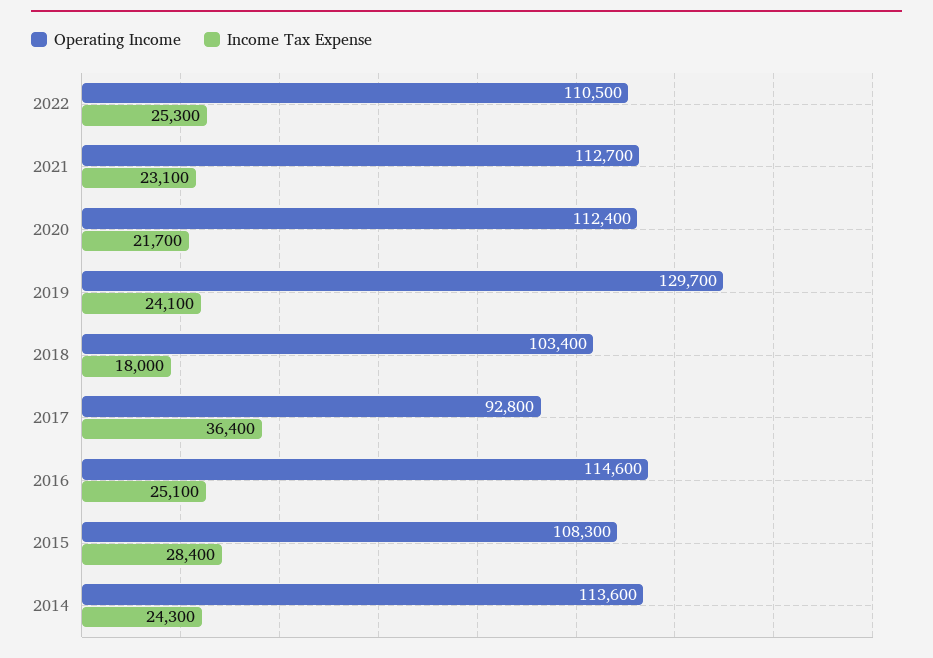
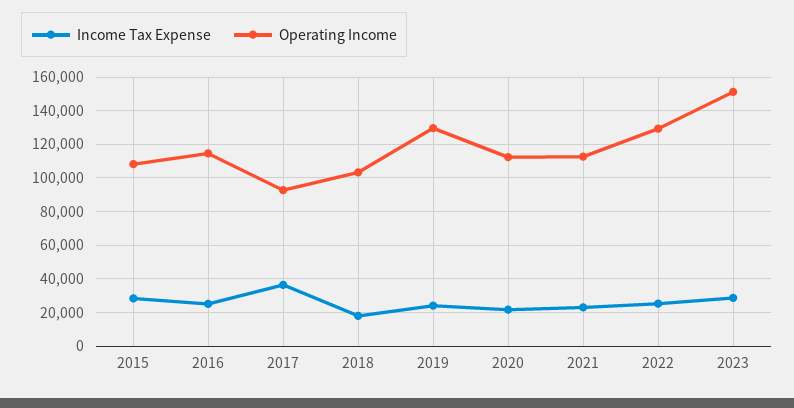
Operating Income, 2022: 110500 -> 130000
Operating Income, 2014: 113600 -> none
Income Tax Expense, 2014: 24300 -> none
Income Tax Expense, 2023: none -> 30000
Operating Income, 2023: none -> 150000

